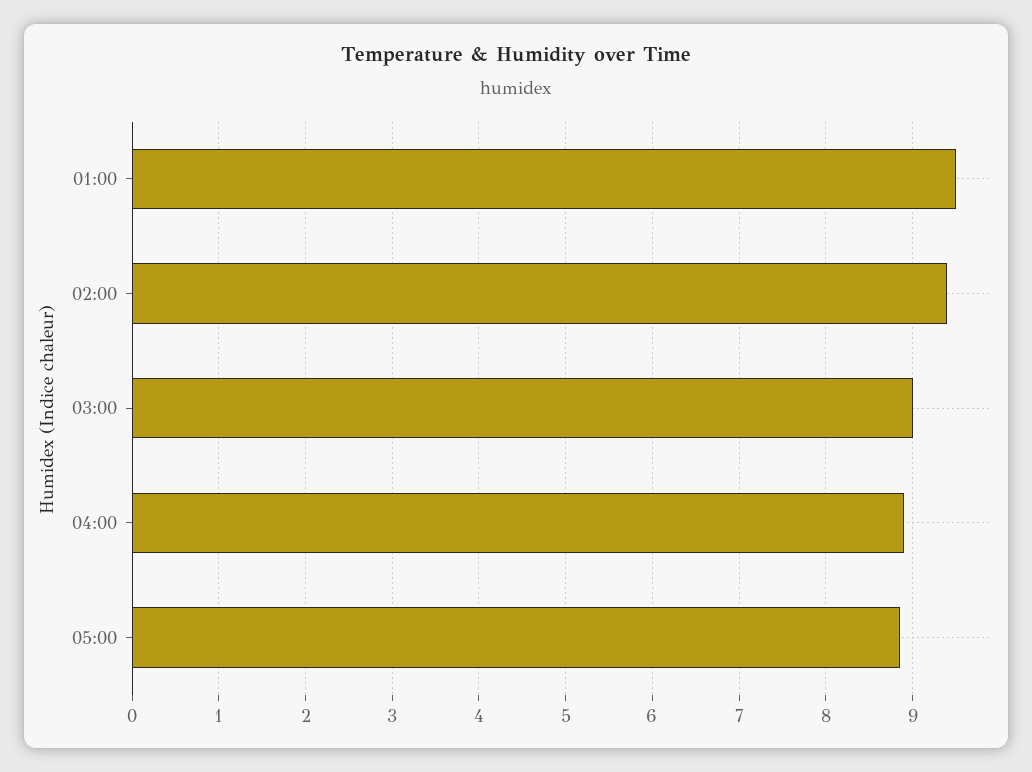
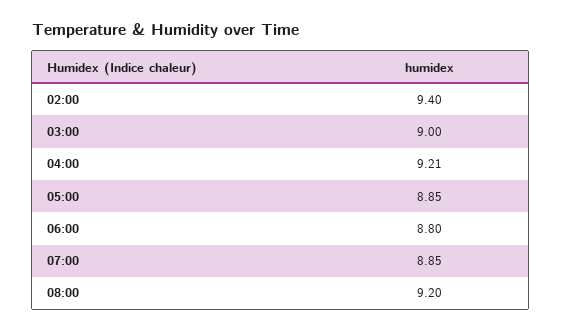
01:00: 9.5 -> none
04:00: 8.9 -> 9.21
06:00: none -> 8.8
07:00: none -> 8.85
08:00: none -> 9.2

